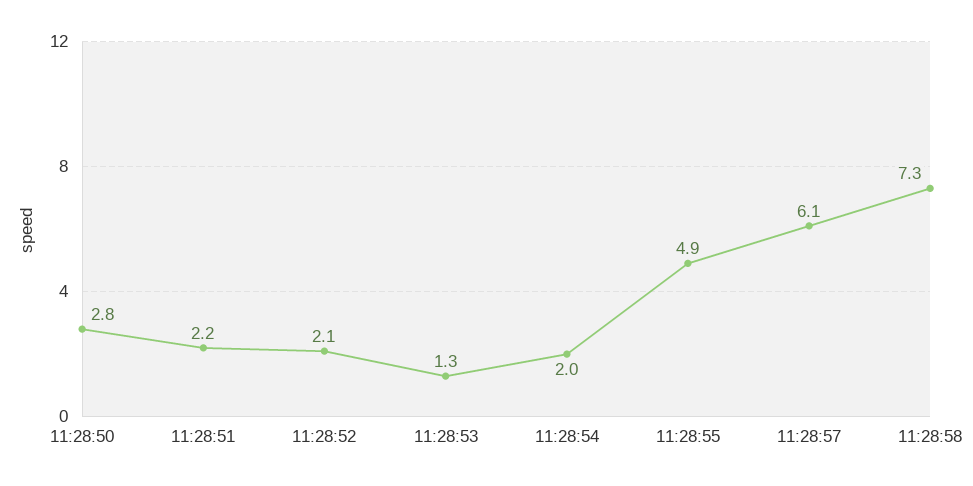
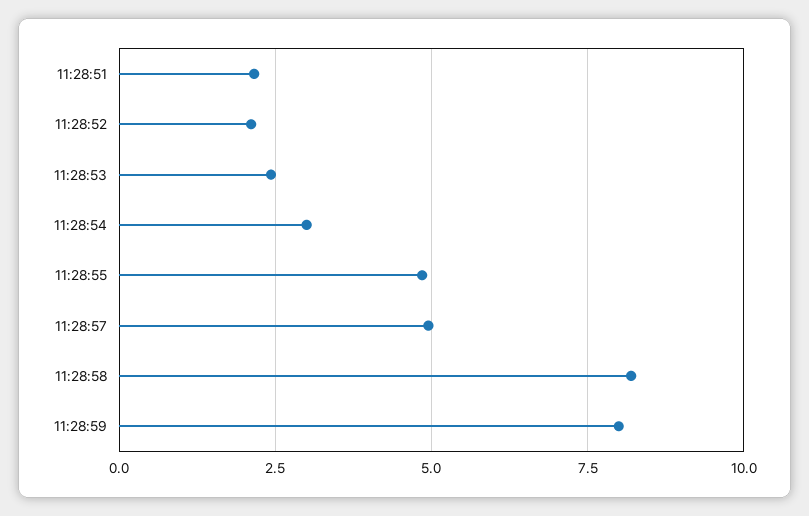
11:28:50: 2.8 -> none
11:28:53: 1.3 -> 2.5
11:28:54: 2 -> 3
11:28:57: 6.1 -> 5
11:28:58: 7.3 -> 8.25
11:28:59: none -> 8

